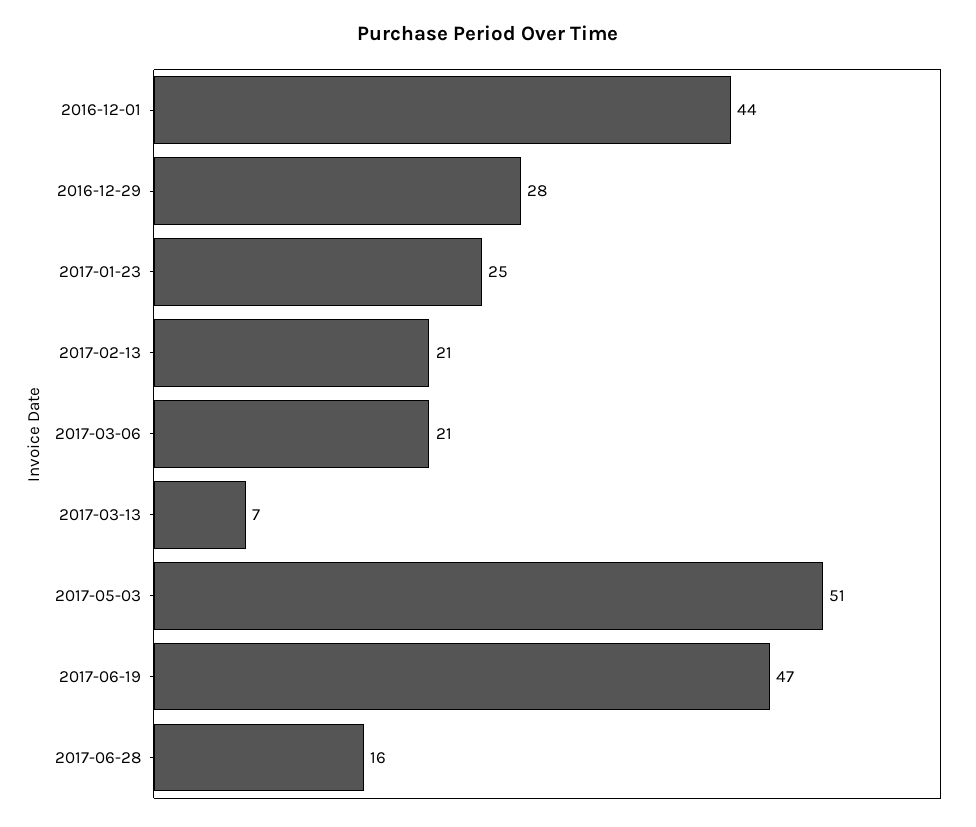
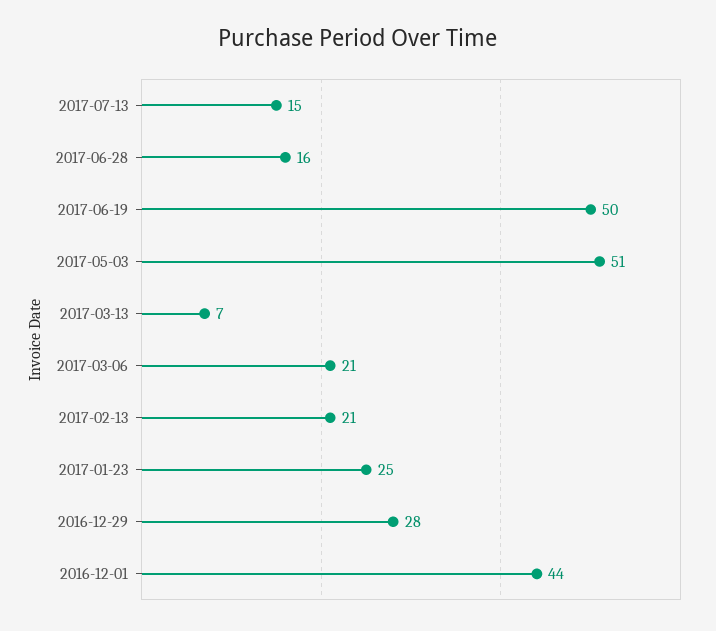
2017-06-19: 47 -> 50
2017-07-13: none -> 15

